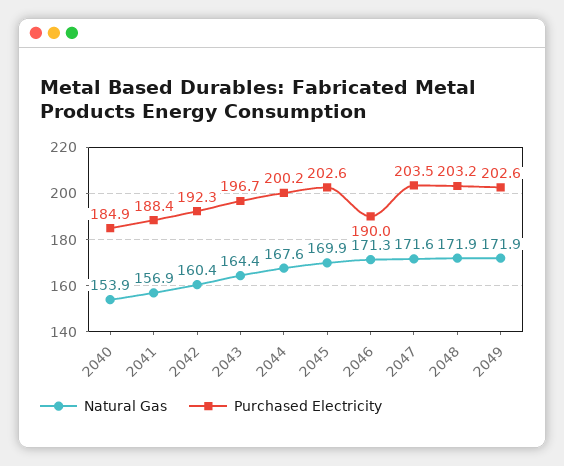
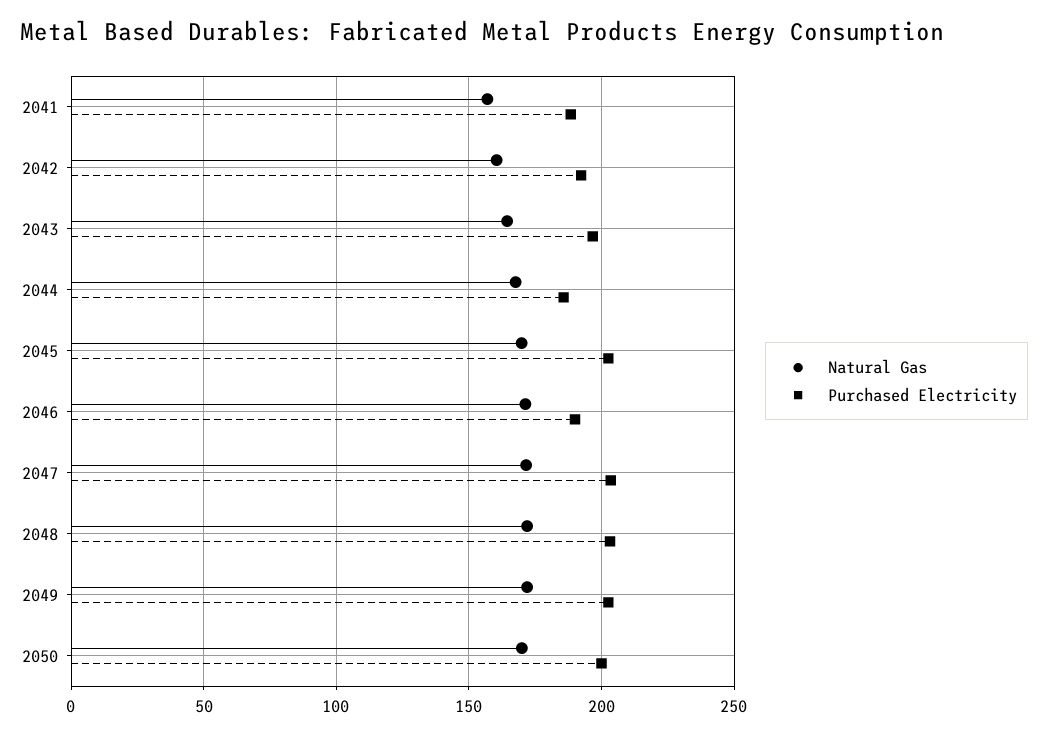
Natural Gas, 2040: 153.9 -> none
Purchased Electricity, 2040: 184.9 -> none
Purchased Electricity, 2044: 200.2 -> 185
Natural Gas, 2050: none -> 170
Purchased Electricity, 2050: none -> 200

